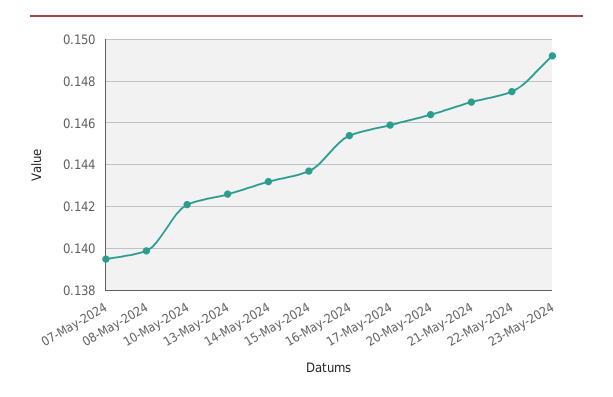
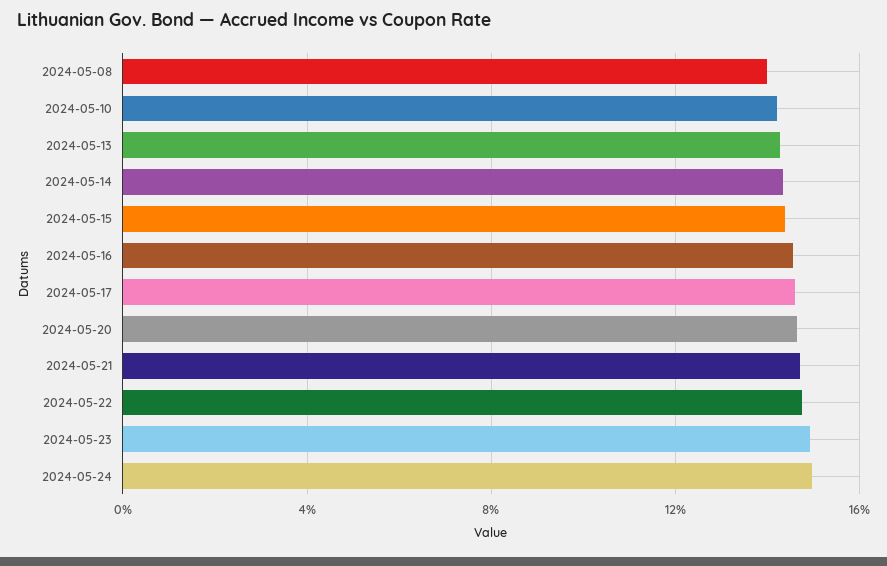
07-May-2024: 0.1395 -> none
2024-05-24: none -> 0.15

